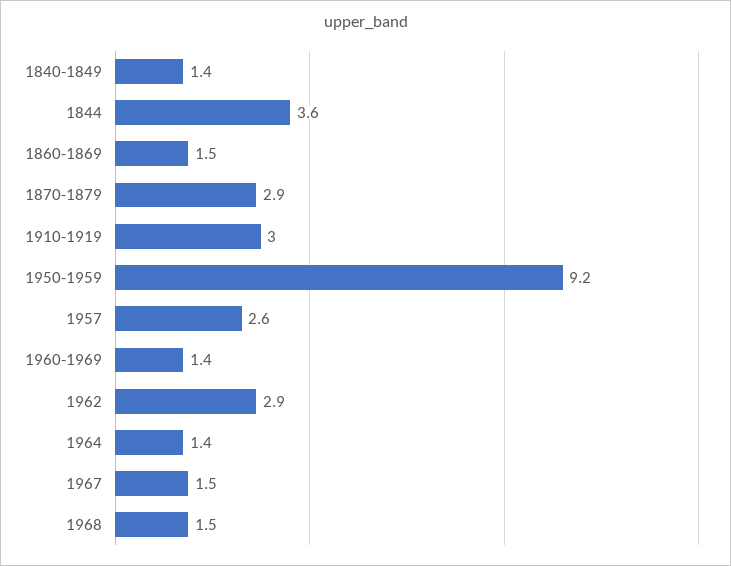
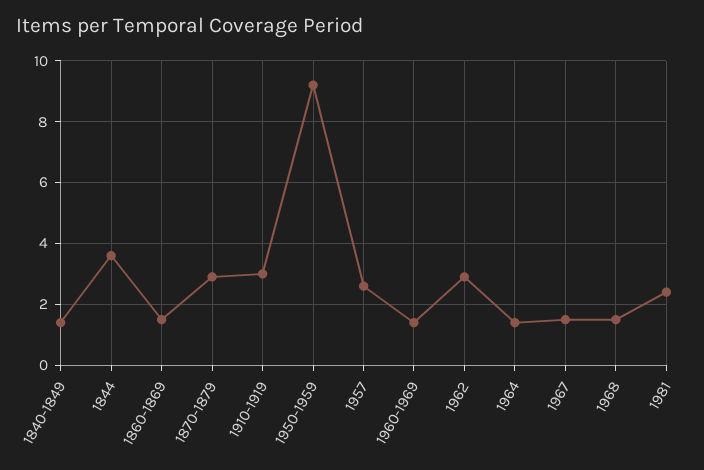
1981: none -> 2.5

